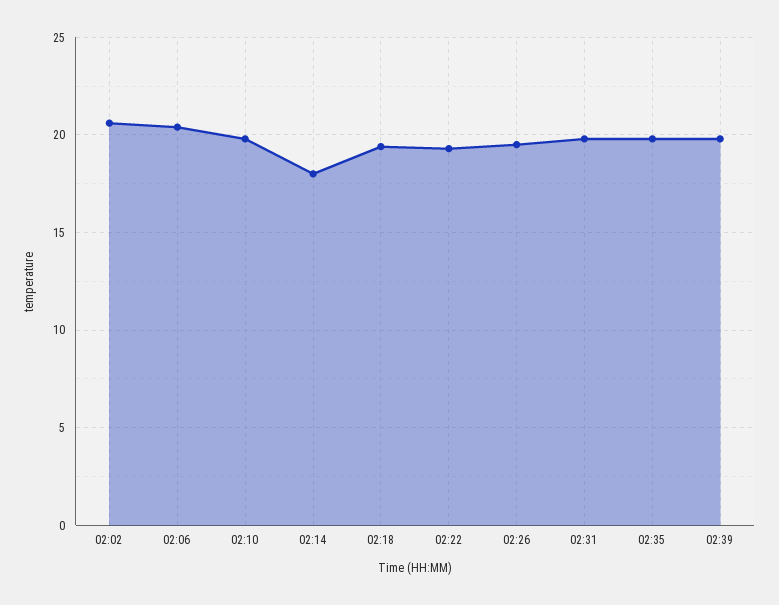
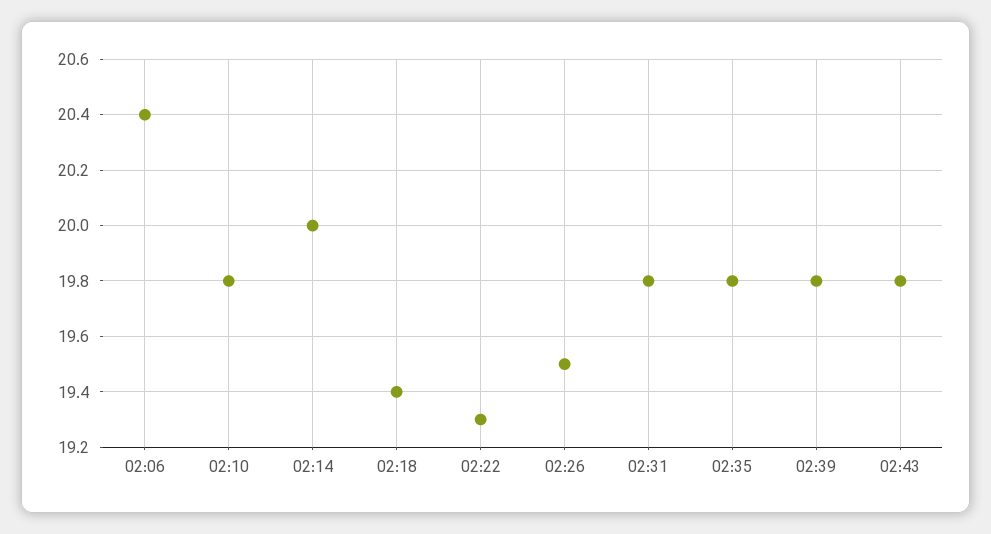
02:02: 20.5 -> none
02:14: 18 -> 20
02:43: none -> 19.8

